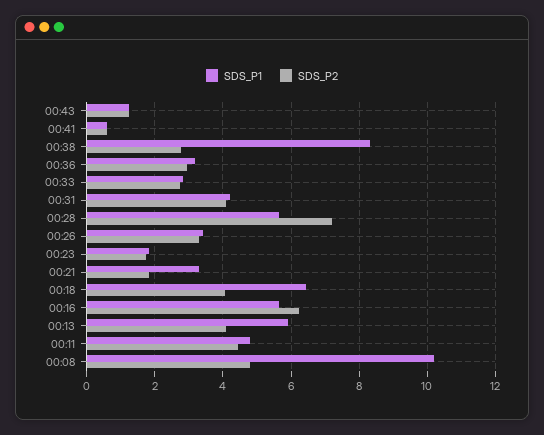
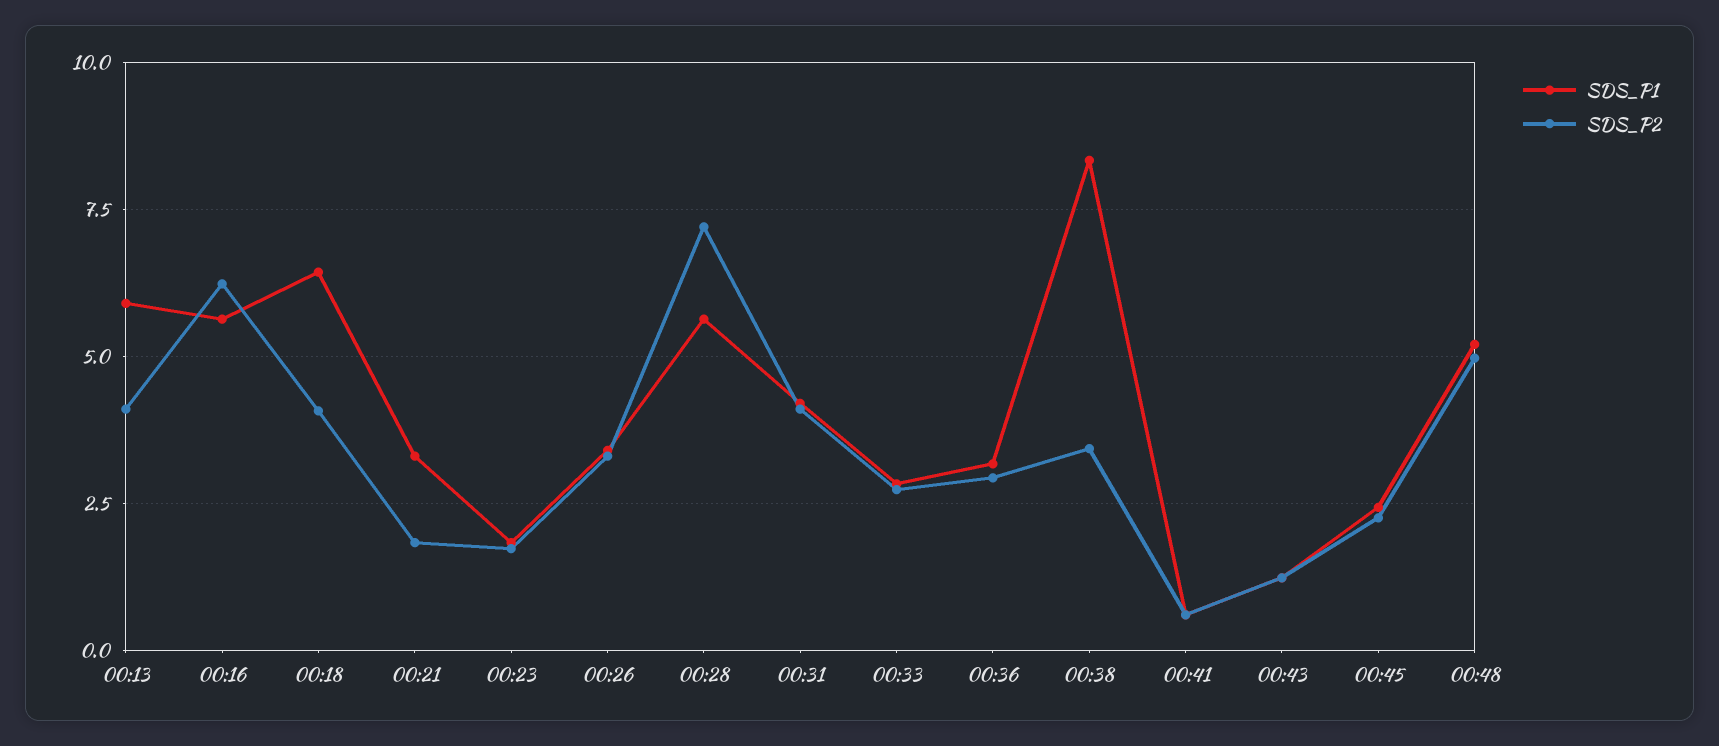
SDS_P2, 00:38: 2.8 -> 3.5
SDS_P1, 00:11: 4.8 -> none
SDS_P2, 00:11: 4.4 -> none
SDS_P1, 00:08: 10.2 -> none
SDS_P2, 00:08: 4.8 -> none
SDS_P1, 00:45: none -> 2.5
SDS_P2, 00:45: none -> 2.25
SDS_P1, 00:48: none -> 5.25
SDS_P2, 00:48: none -> 5

